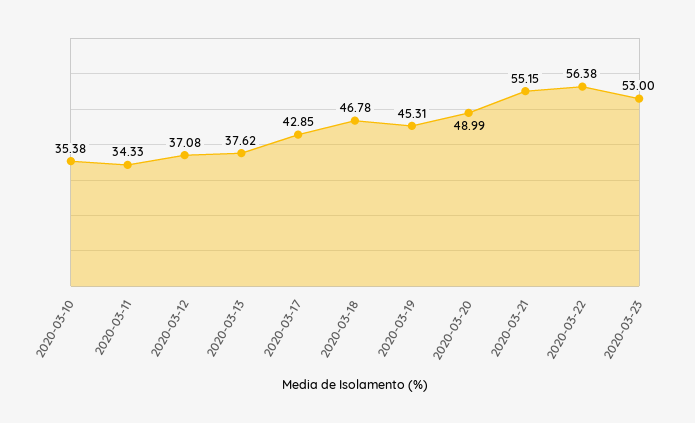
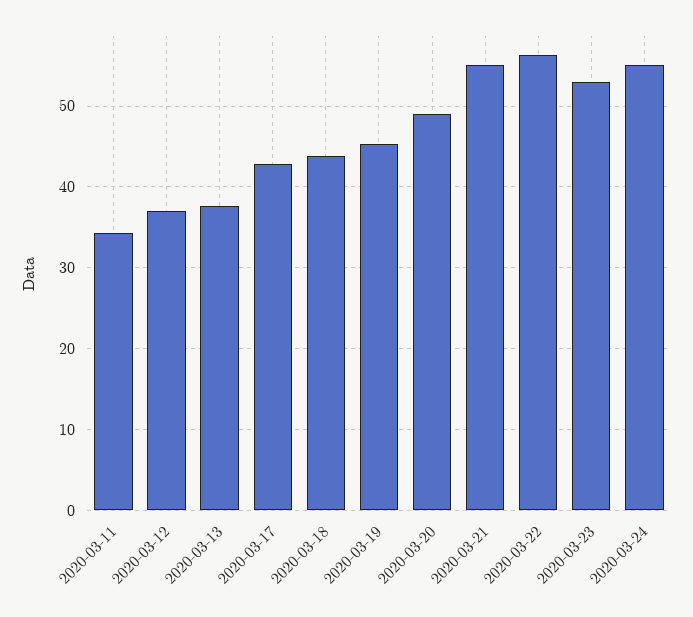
2020-03-10: 35.38 -> none
2020-03-18: 46.78 -> 44
2020-03-24: none -> 55

